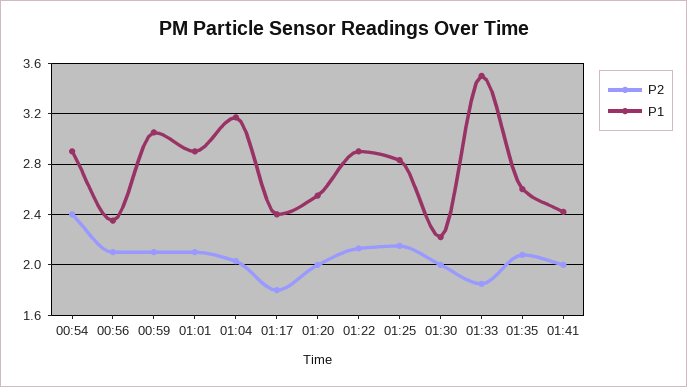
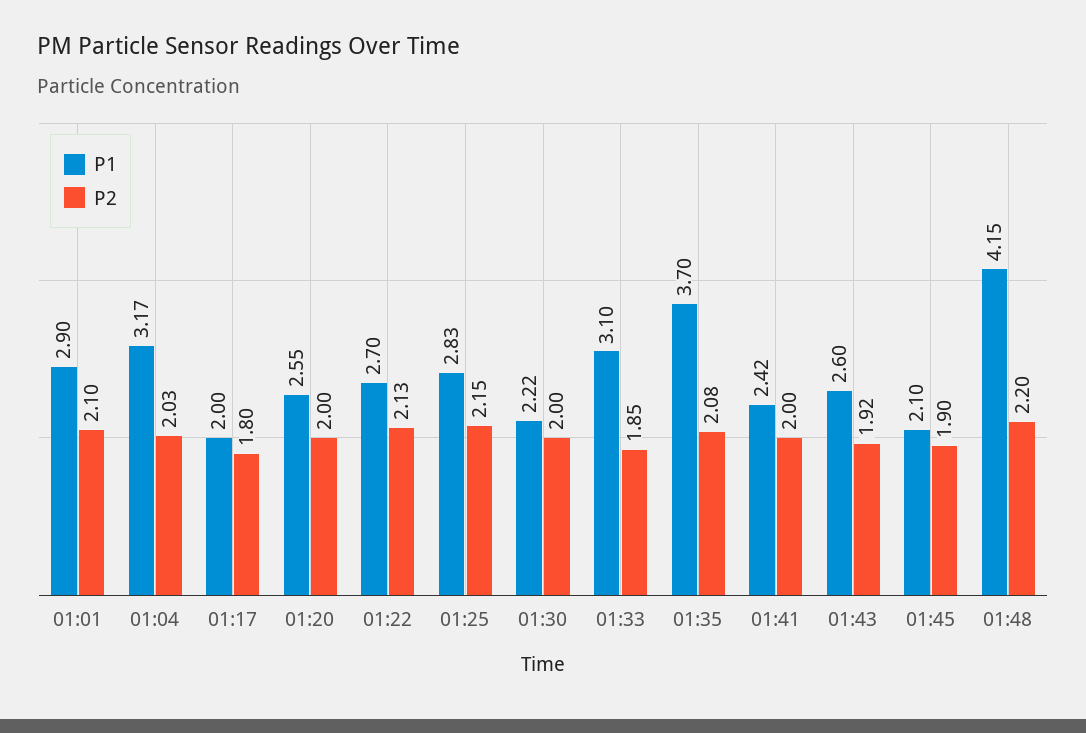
P2, 00:54: 2.4 -> none
P1, 00:54: 2.9 -> none
P2, 00:56: 2.1 -> none
P1, 00:56: 2.35 -> none
P2, 00:59: 2.1 -> none
P1, 00:59: 3.05 -> none
P1, 01:17: 2.4 -> 2
P1, 01:22: 2.9 -> 2.7
P1, 01:33: 3.5 -> 3.1
P1, 01:35: 2.6 -> 3.7
P1, 01:43: none -> 2.6
P2, 01:43: none -> 1.92
P1, 01:45: none -> 2.1
P2, 01:45: none -> 1.9
P1, 01:48: none -> 4.15
P2, 01:48: none -> 2.2

